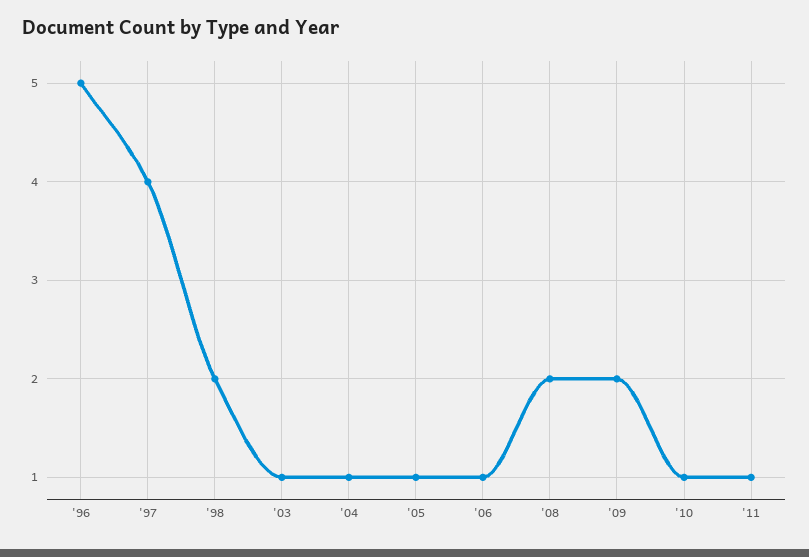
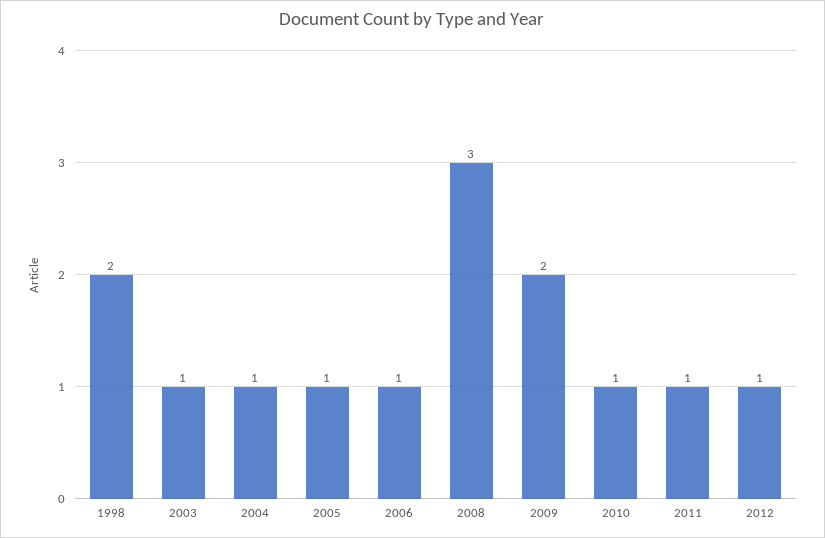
'96: 5 -> none
'97: 4 -> none
'08: 2 -> 3
2012: none -> 1

